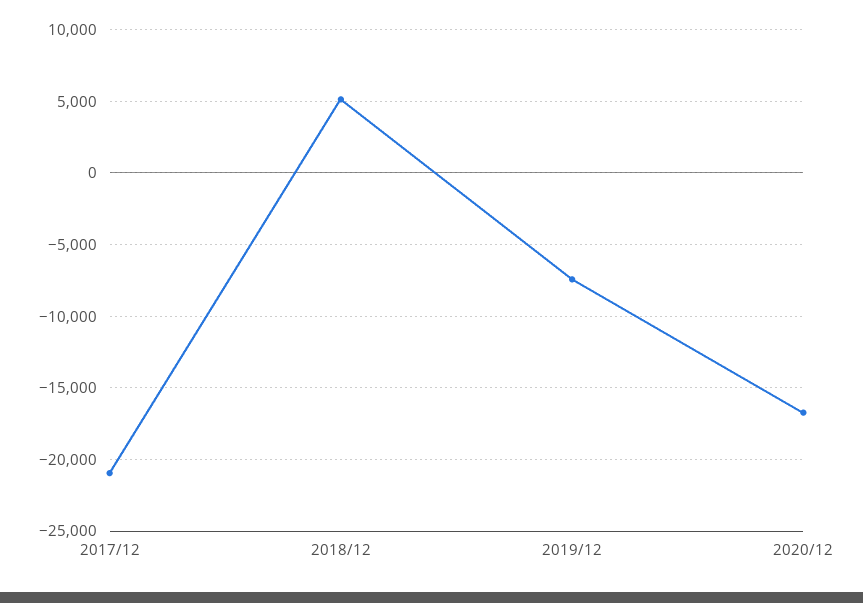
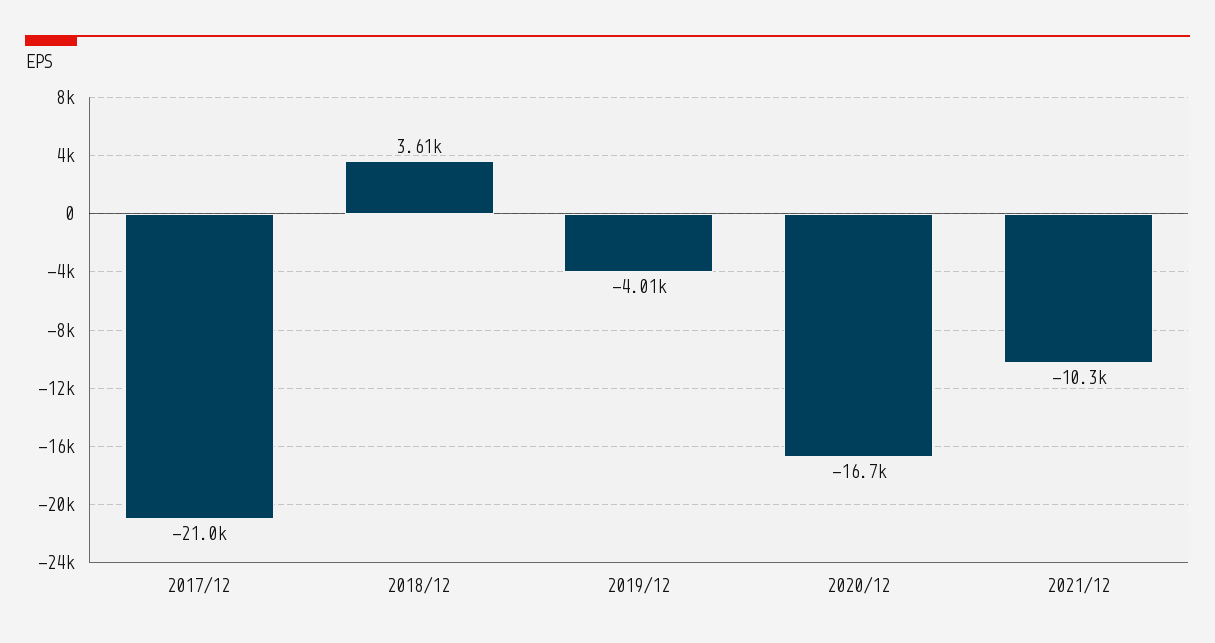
2018/12: 5000 -> 3610
2019/12: -7500 -> -4010
2021/12: none -> -10300

